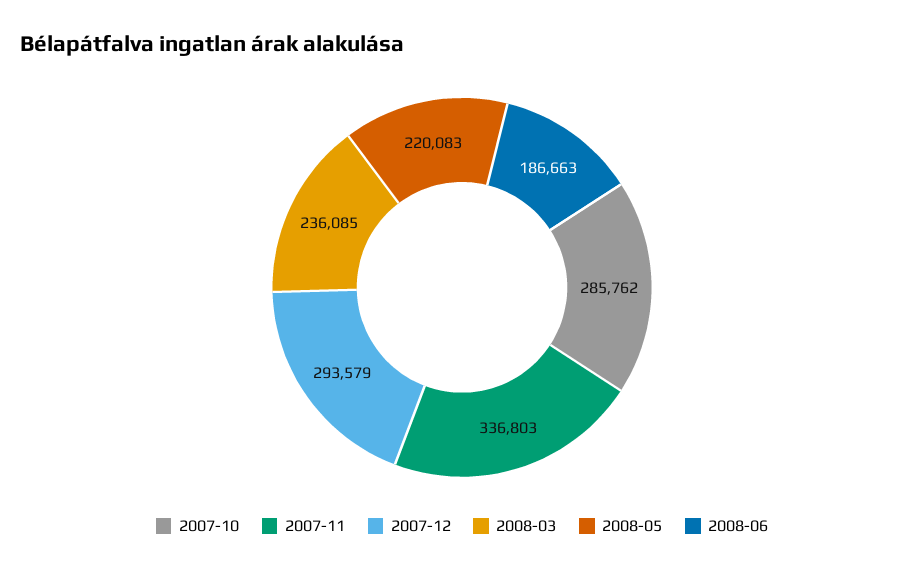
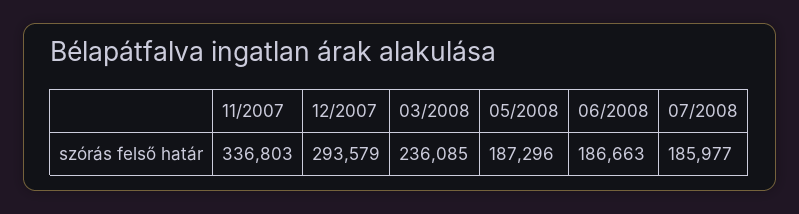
2007-10: 285762 -> none
2008-05: 220083 -> 187296
07/2008: none -> 185977

